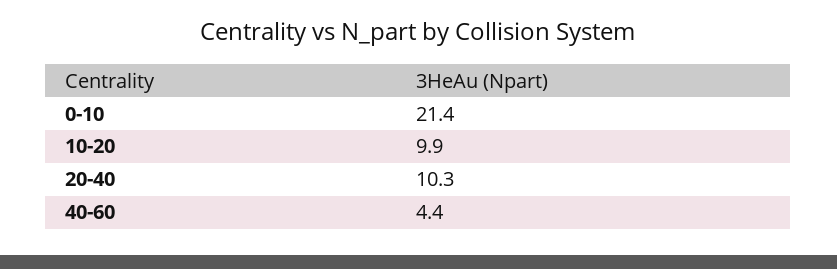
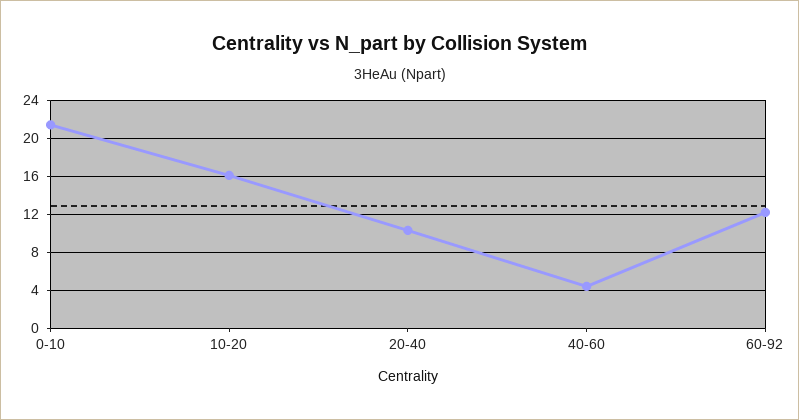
10-20: 9.9 -> 16
60-92: none -> 12

